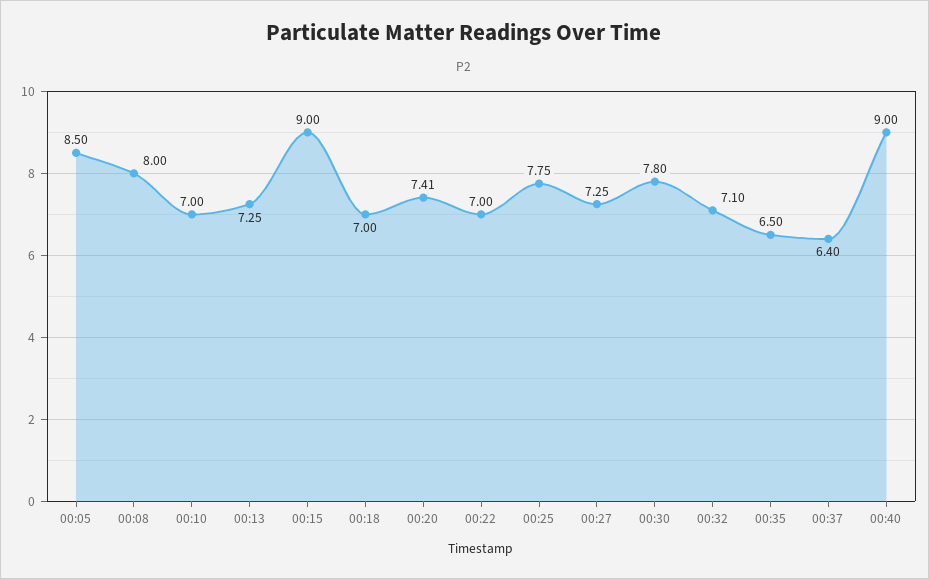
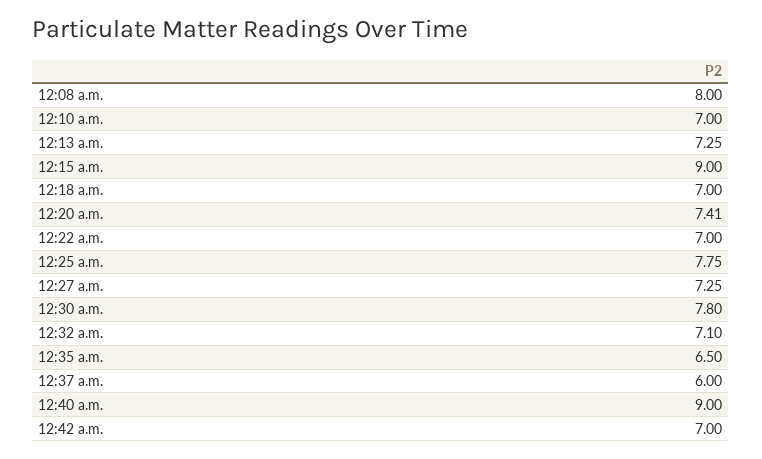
00:05: 8.5 -> none
00:37: 6.4 -> 6
12:42 a.m.: none -> 7

